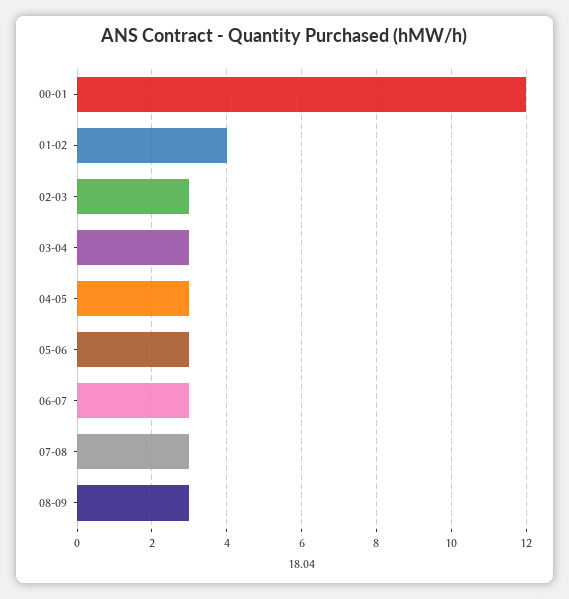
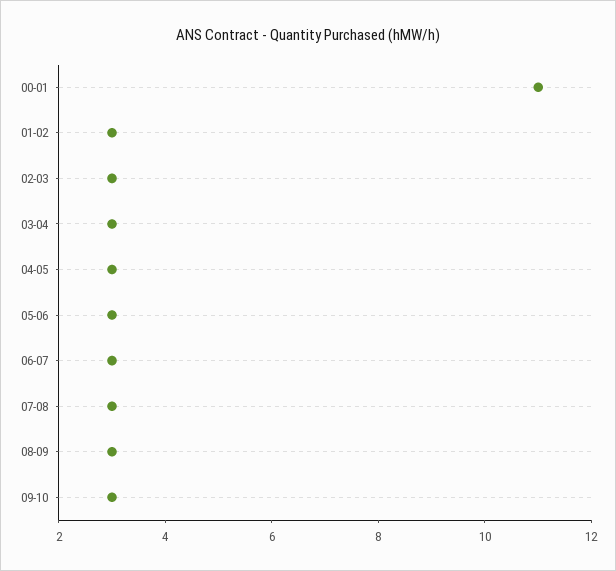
00-01: 12 -> 11
01-02: 4 -> 3
09-10: none -> 3

